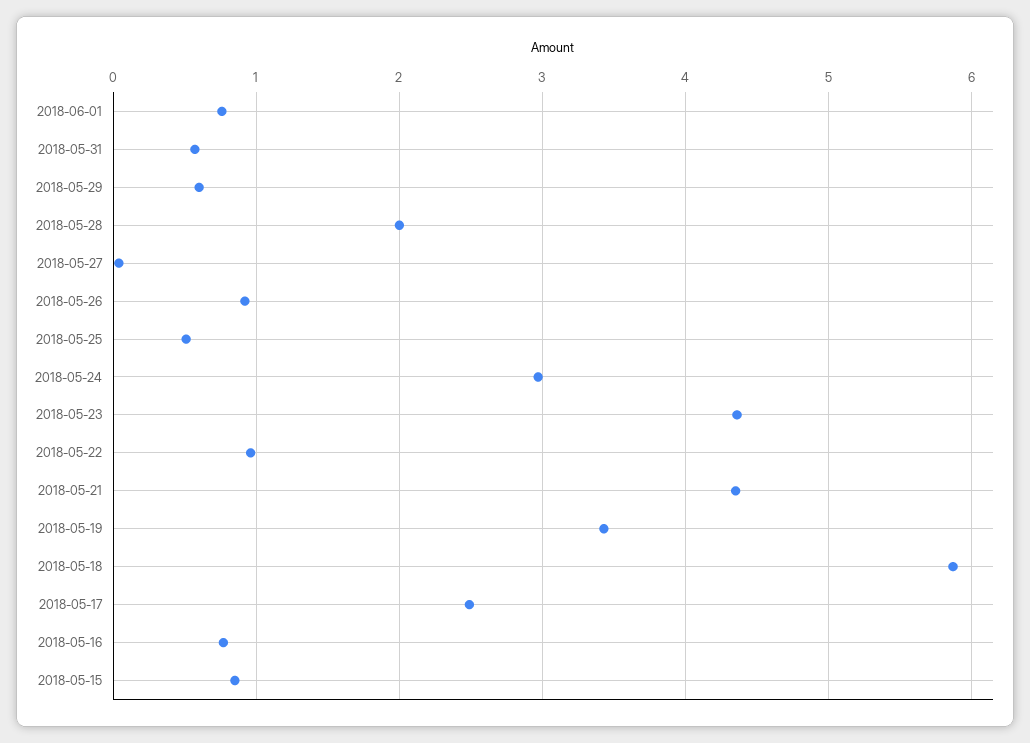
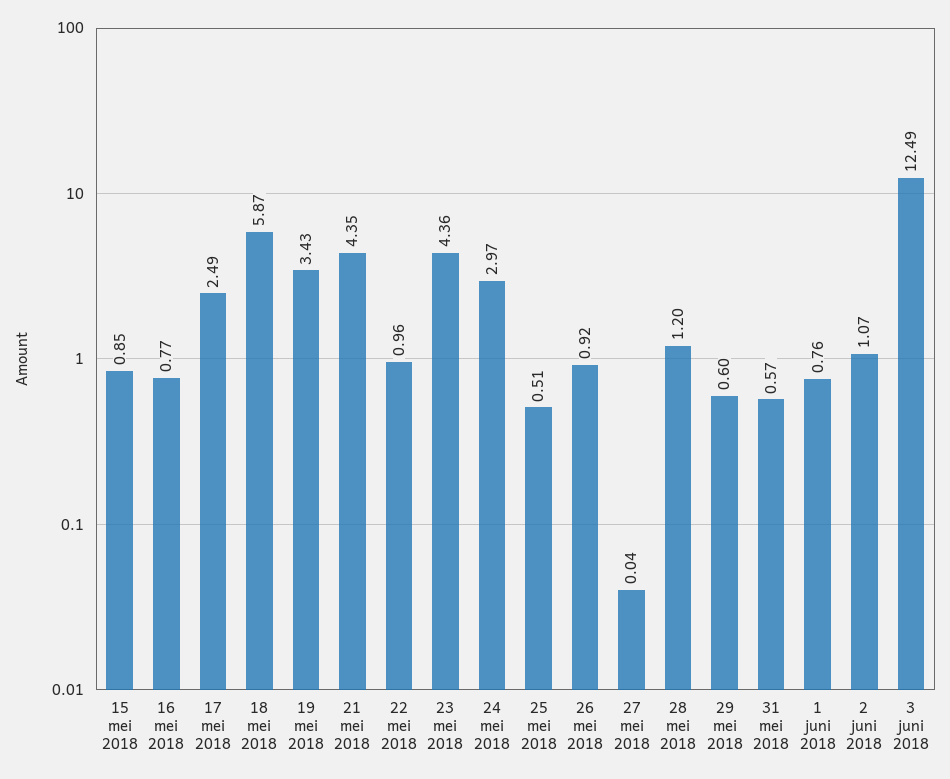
2018-05-28: 2 -> 1.2
2 juni 2018: none -> 1.07
3 juni 2018: none -> 12.49

